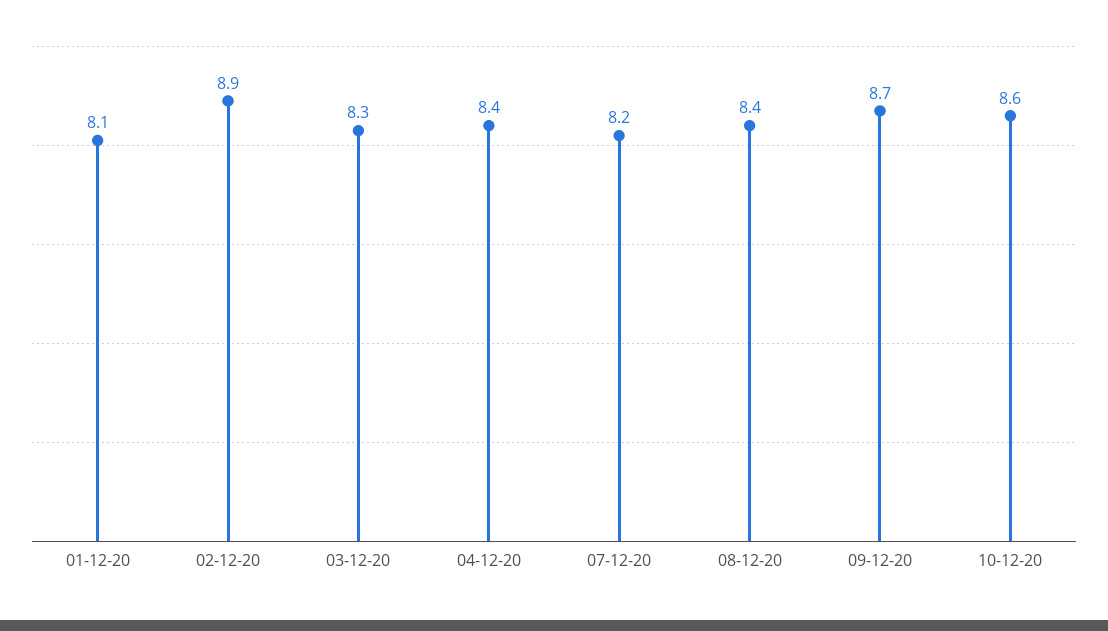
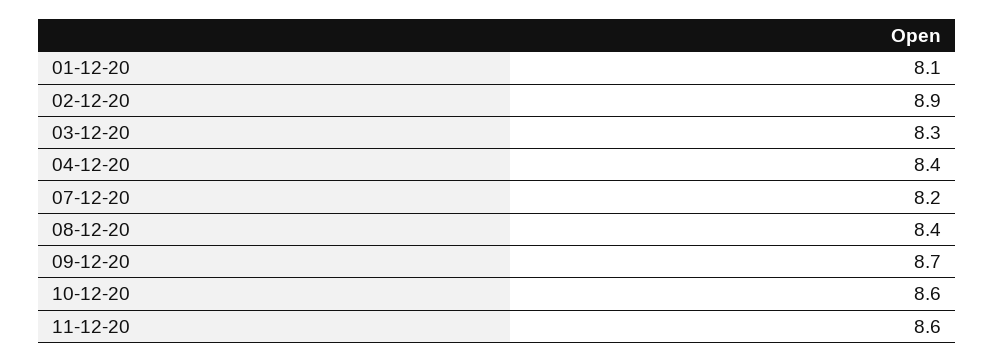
11-12-20: none -> 8.6

